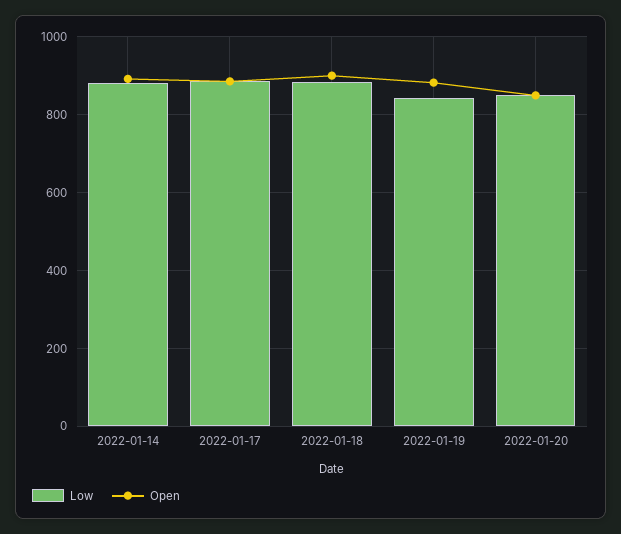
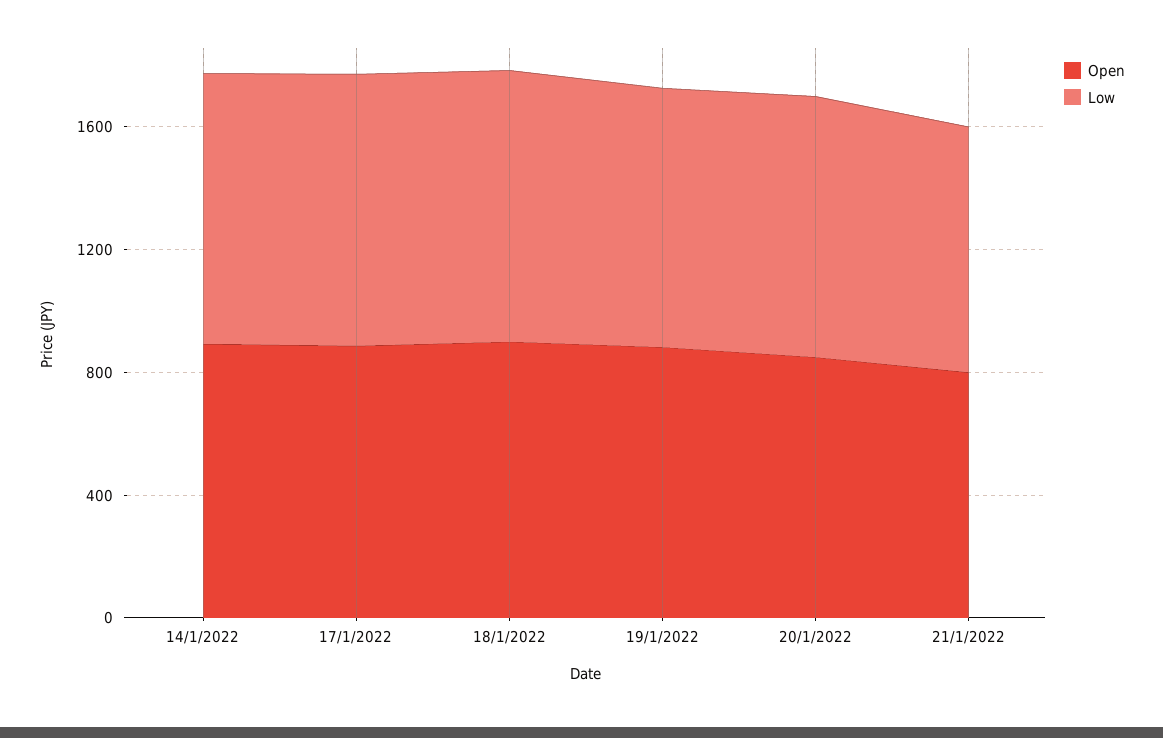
Open, 21/1/2022: none -> 800
Low, 21/1/2022: none -> 800

